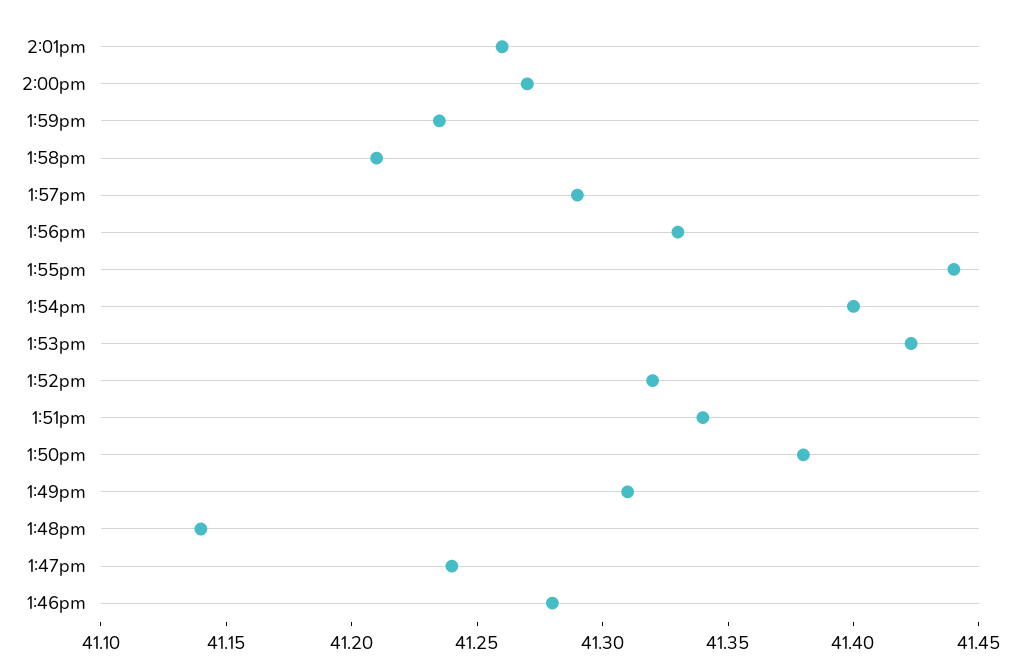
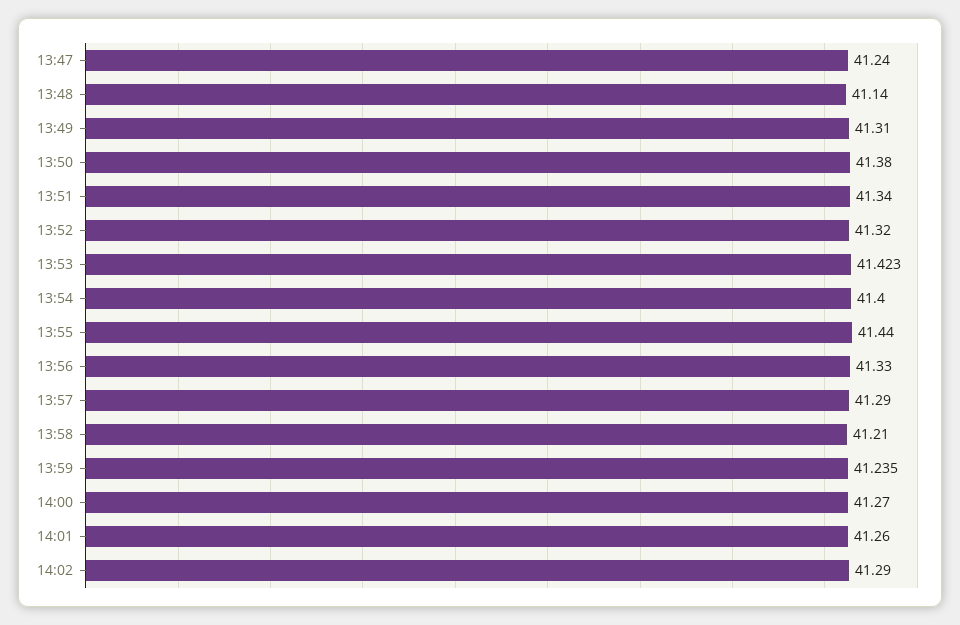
1:46pm: 41.28 -> none
14:02: none -> 41.29

